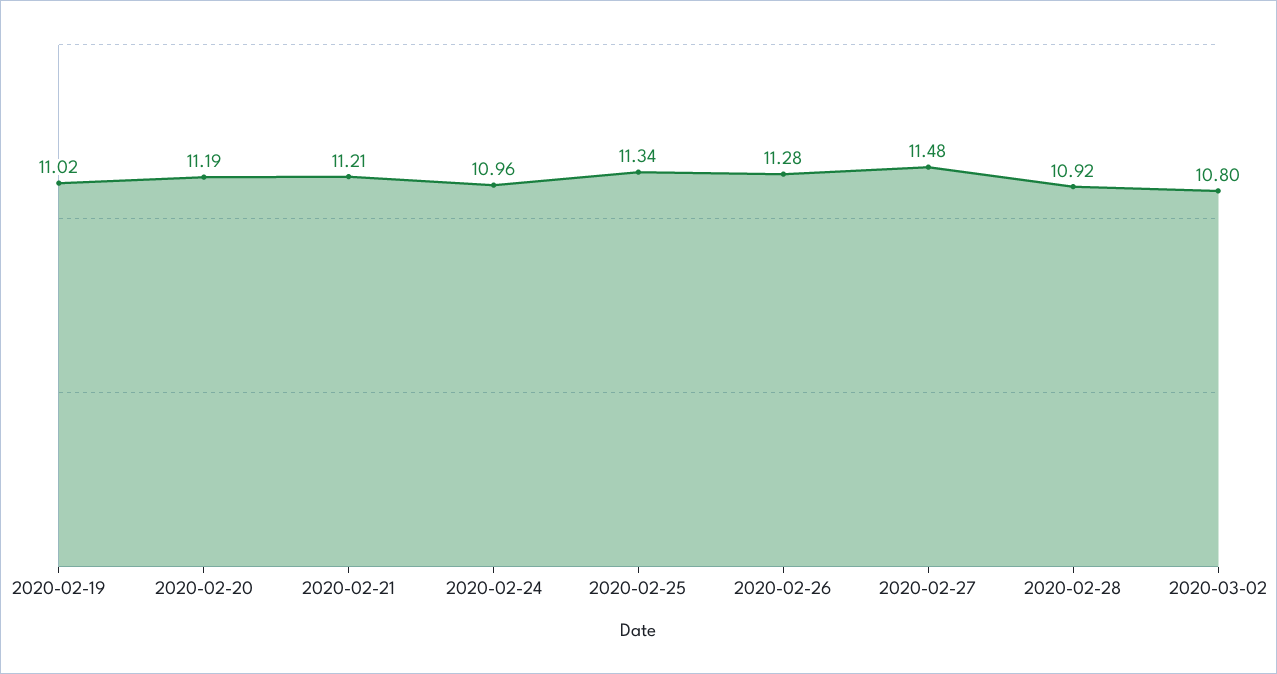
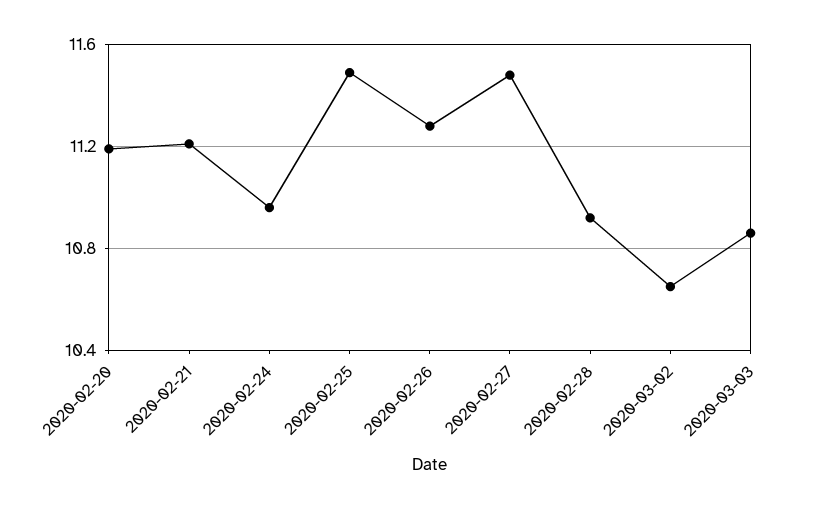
2020-02-19: 11.02 -> none
2020-02-25: 11.34 -> 11.5
2020-03-02: 10.8 -> 10.65
2020-03-03: none -> 10.85

